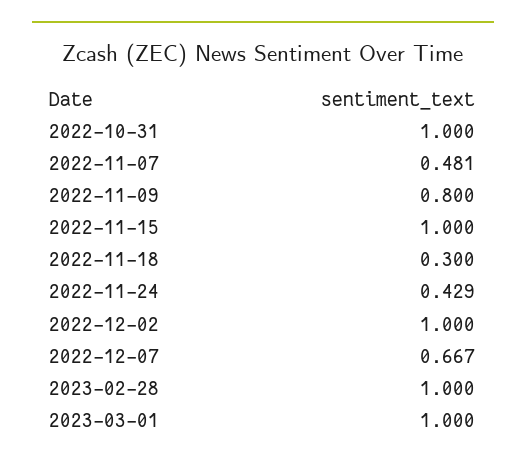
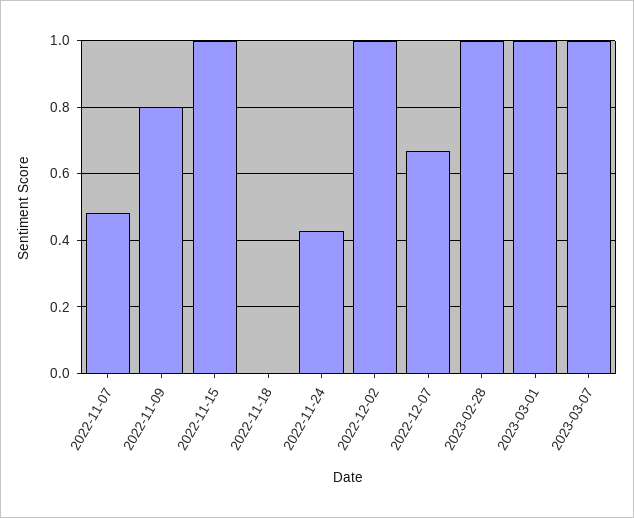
2022-10-31: 1 -> none
2022-11-18: 0.3 -> 0
2023-03-07: none -> 1

